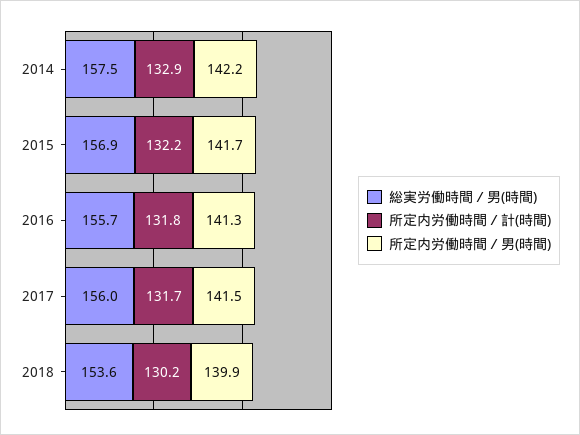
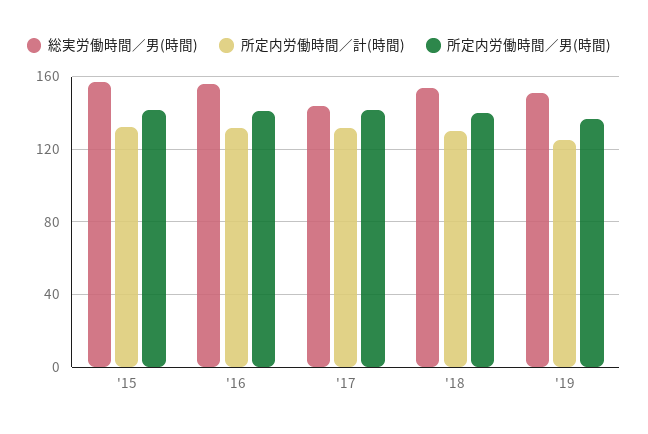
総実労働時間／男(時間), 2014: 157.5 -> none
所定内労働時間／計(時間), 2014: 132.9 -> none
所定内労働時間／男(時間), 2014: 142.2 -> none
総実労働時間／男(時間), 2017: 156 -> 145
総実労働時間／男(時間), '19: none -> 150
所定内労働時間／計(時間), '19: none -> 125
所定内労働時間／男(時間), '19: none -> 135

